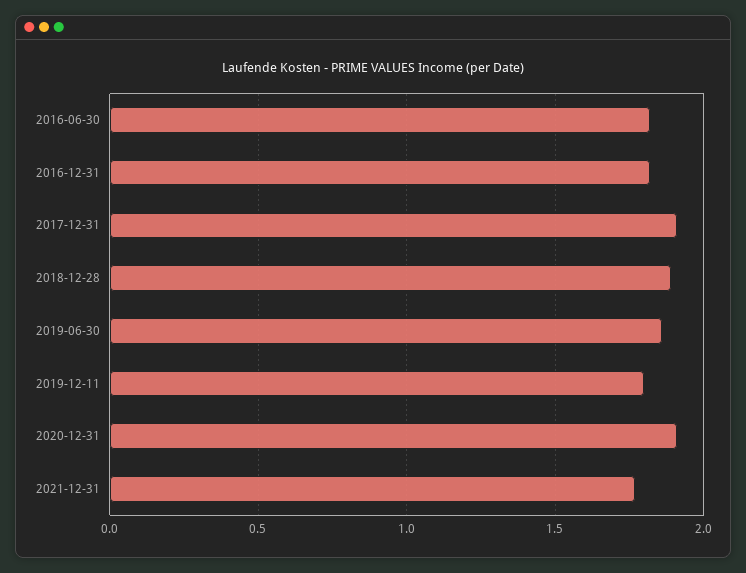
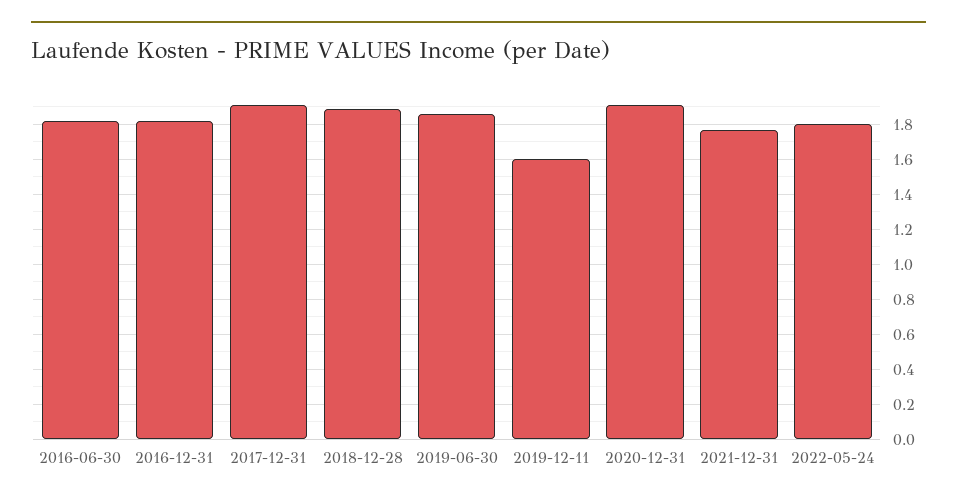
2019-12-11: 1.8 -> 1.6
2022-05-24: none -> 1.8

